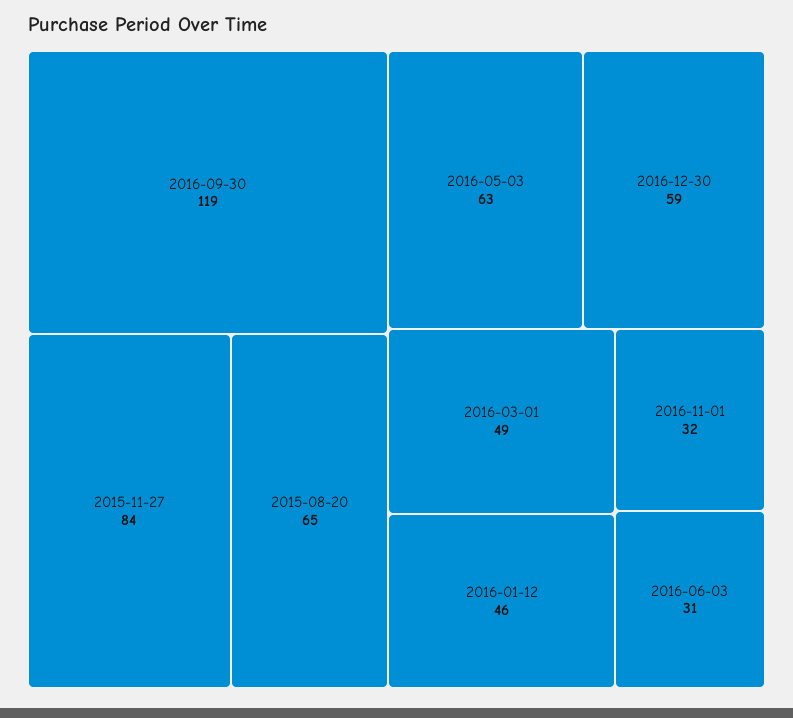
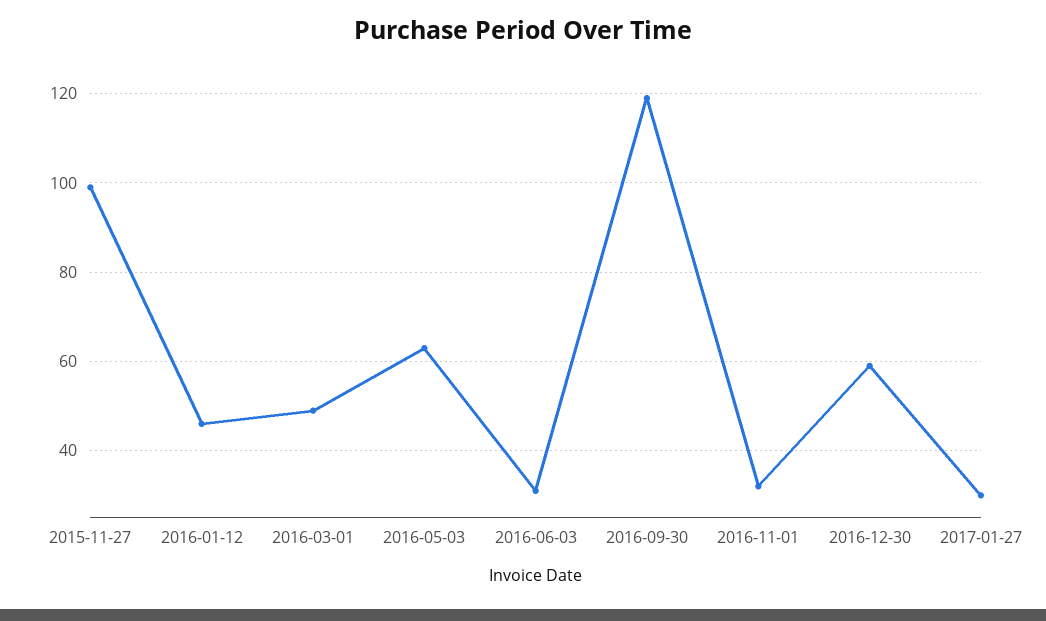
2015-11-27: 84 -> 100
2015-08-20: 65 -> none
2017-01-27: none -> 30

